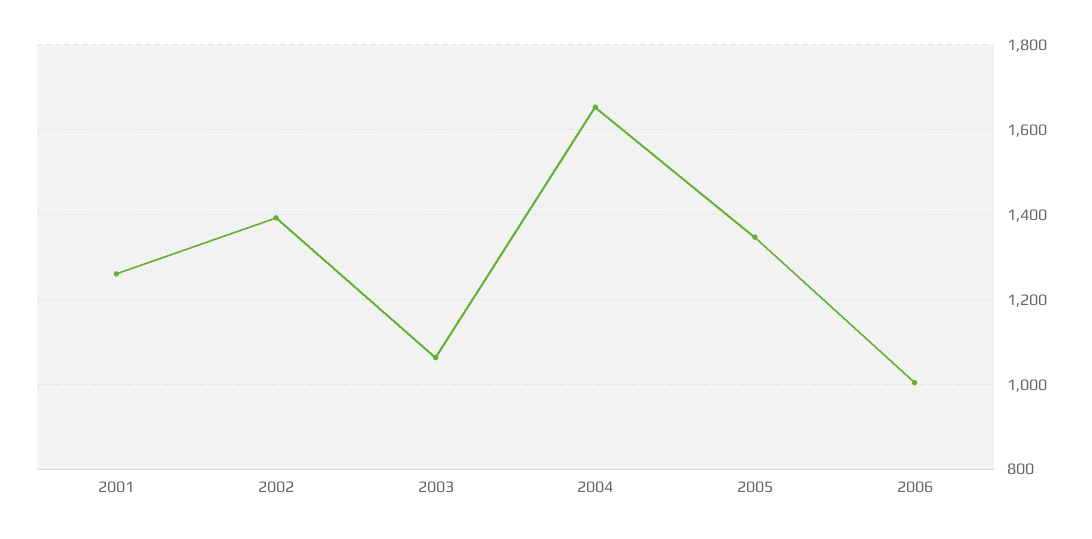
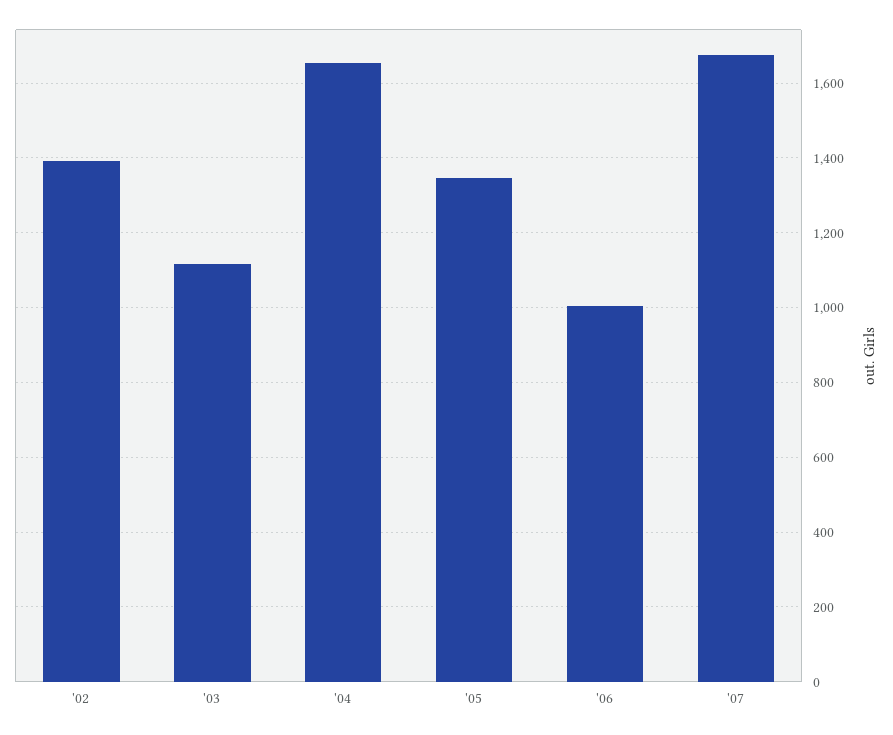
2001: 1260 -> none
2003: 1060 -> 1120
'07: none -> 1680

